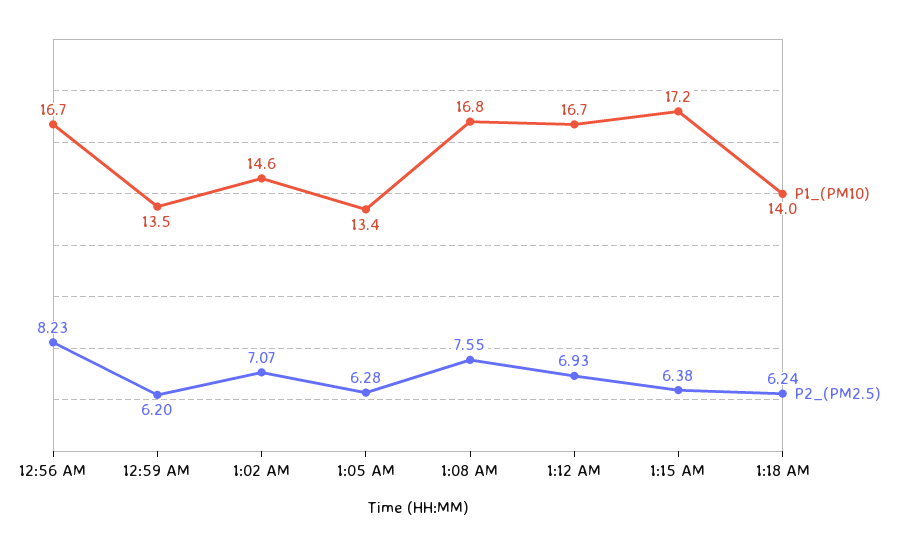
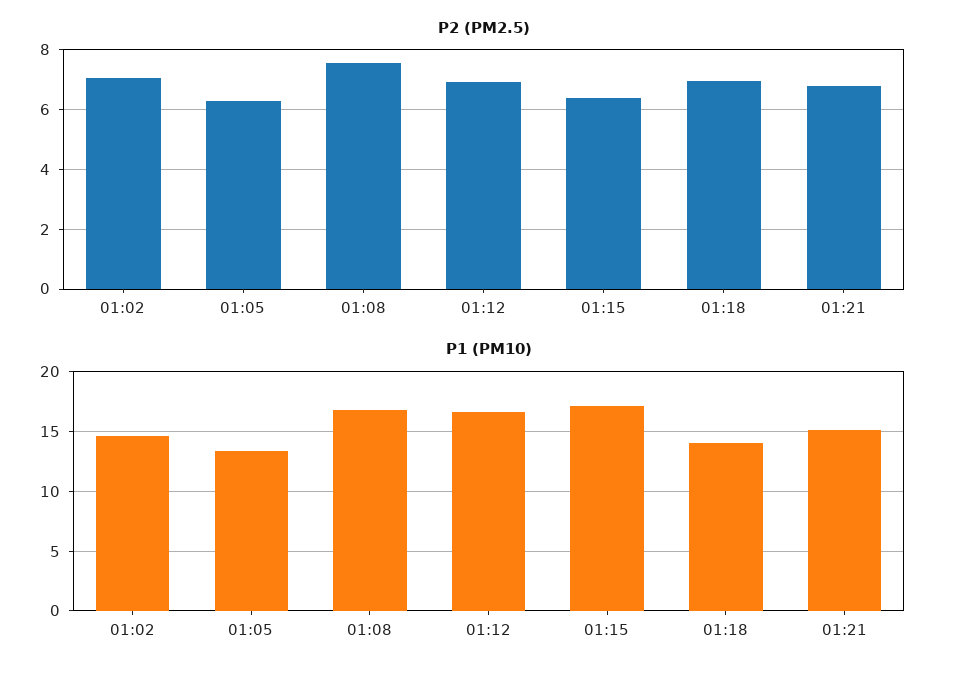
P1_(PM10), 12:56 AM: 16.7 -> none
P2_(PM2.5), 12:56 AM: 8.23 -> none
P1_(PM10), 12:59 AM: 13.5 -> none
P2_(PM2.5), 12:59 AM: 6.2 -> none
P2_(PM2.5), 1:18 AM: 6.24 -> 7
P2_(PM2.5), 01:21: none -> 6.75
P1_(PM10), 01:21: none -> 15

